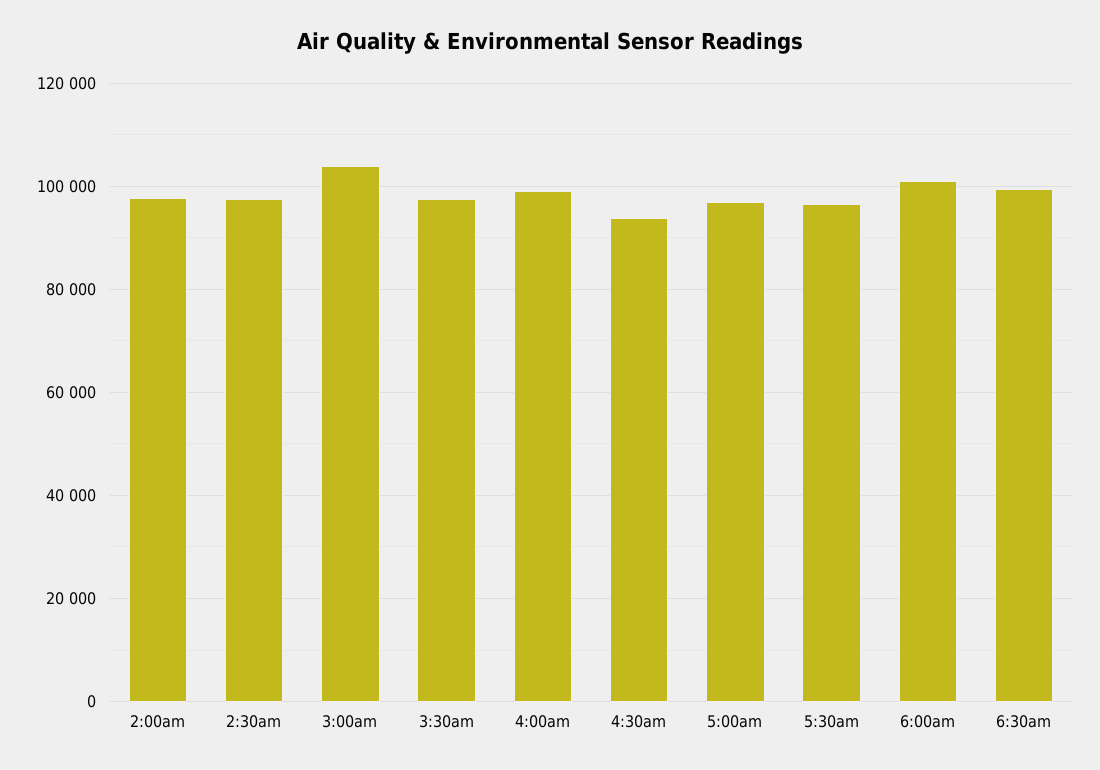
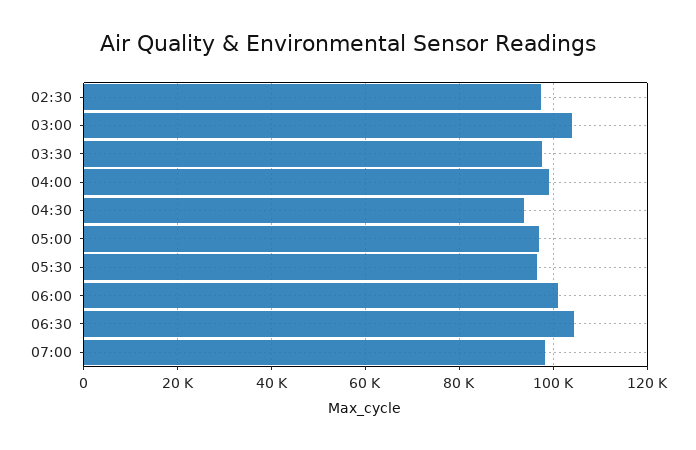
2:00am: 98000 -> none
6:30am: 100000 -> 104000
07:00: none -> 98000

